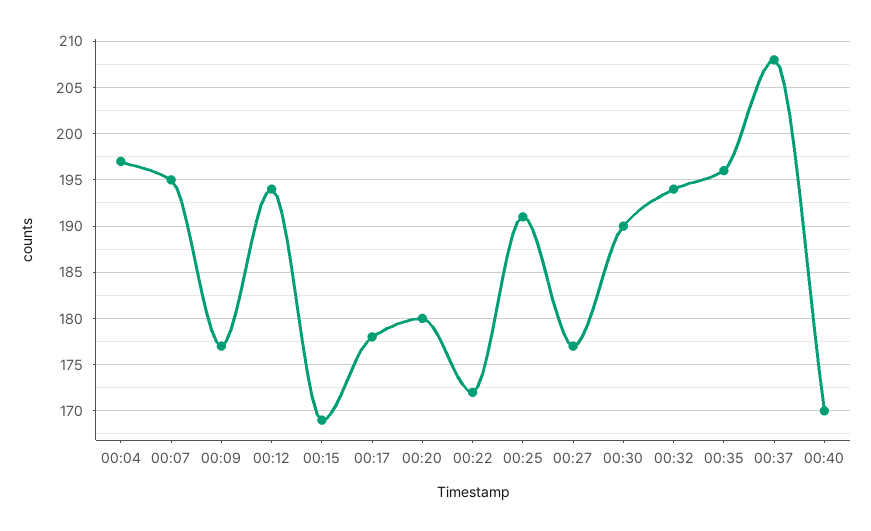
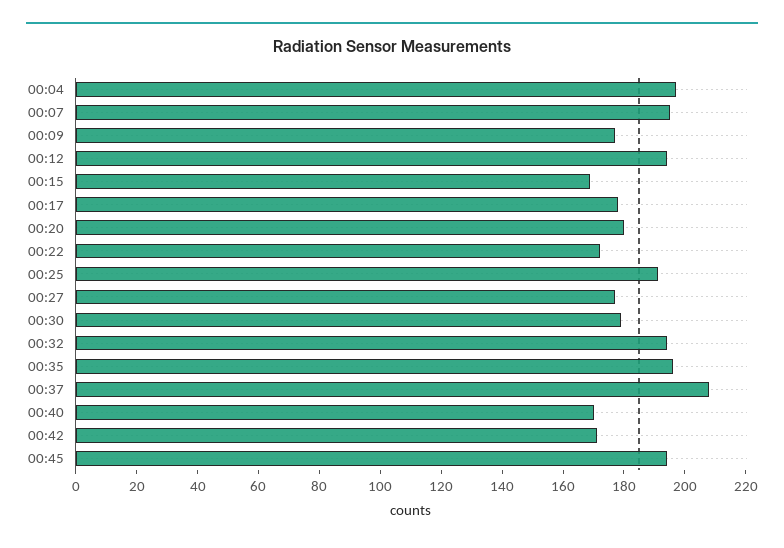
00:30: 190 -> 180
00:42: none -> 170
00:45: none -> 195

